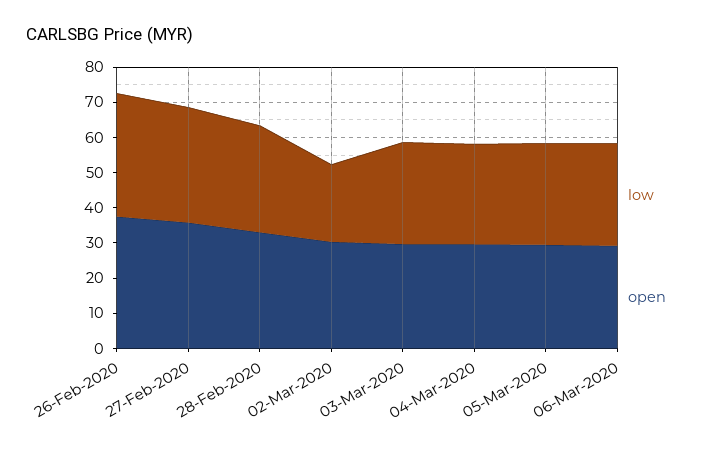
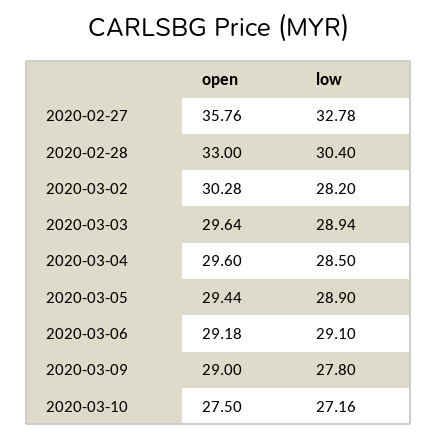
low, 26-Feb-2020: 35 -> none
open, 26-Feb-2020: 37.5 -> none
low, 02-Mar-2020: 22.5 -> 28.2
open, 2020-03-09: none -> 29
low, 2020-03-09: none -> 27.8
open, 2020-03-10: none -> 27.5
low, 2020-03-10: none -> 27.16

